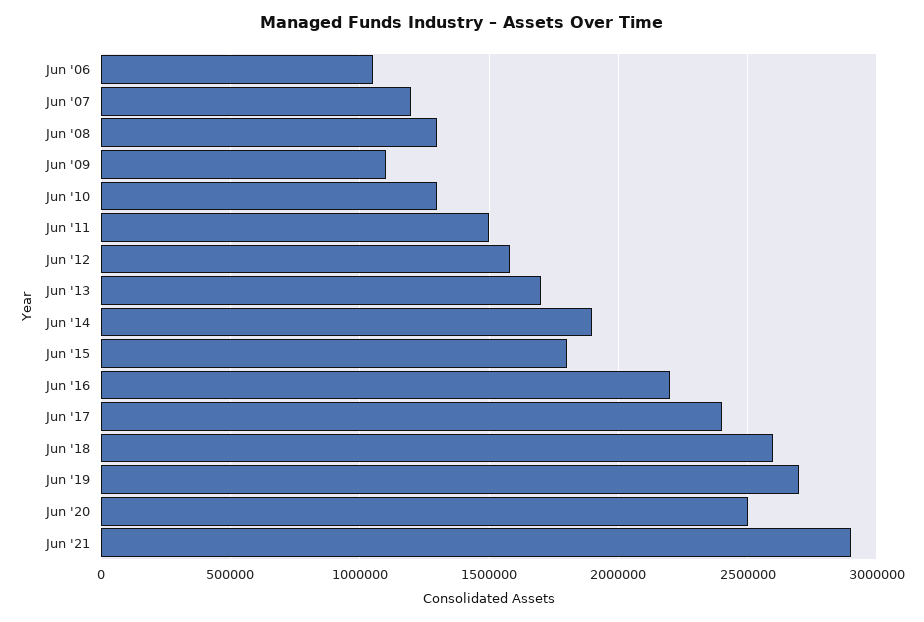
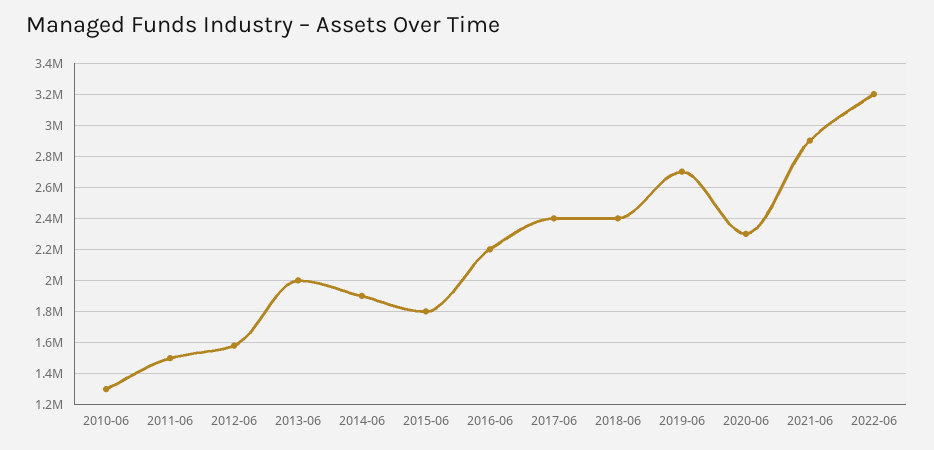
Jun '06: 1050000 -> none
Jun '07: 1200000 -> none
Jun '08: 1300000 -> none
Jun '09: 1100000 -> none
Jun '13: 1700000 -> 2000000
Jun '18: 2600000 -> 2400000
Jun '20: 2500000 -> 2300000
2022-06: none -> 3200000

